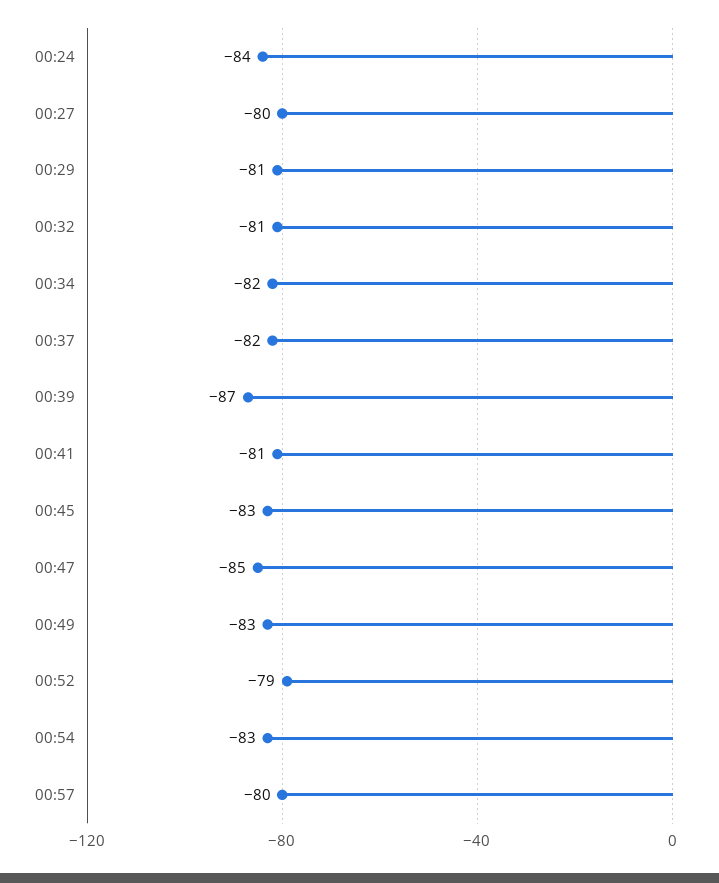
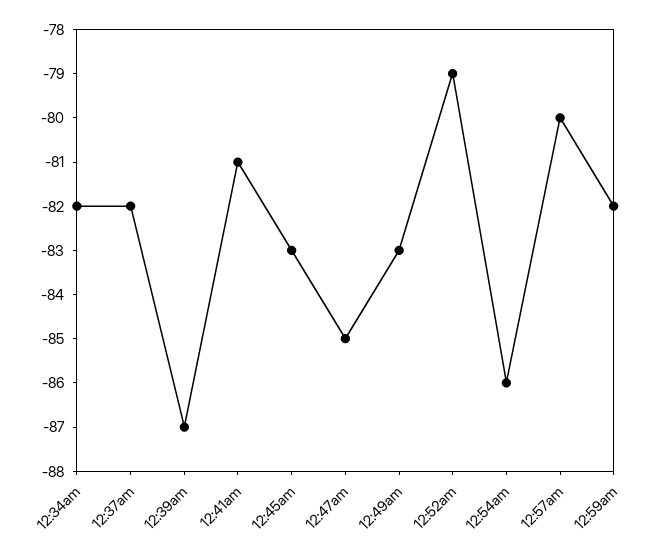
00:24: -84 -> none
00:27: -80 -> none
00:29: -81 -> none
00:32: -81 -> none
00:54: -83 -> -86
12:59am: none -> -82

